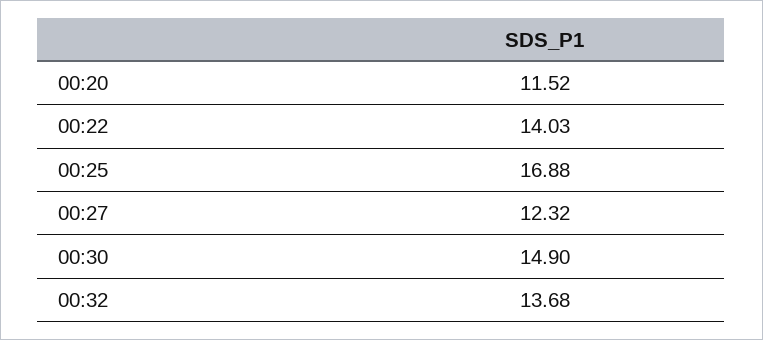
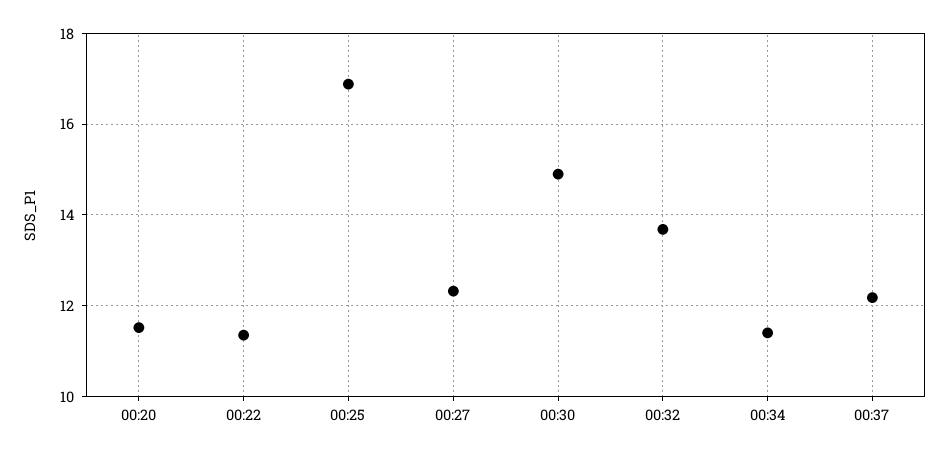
00:22: 14.03 -> 11.4
00:34: none -> 11.4
00:37: none -> 12.2

